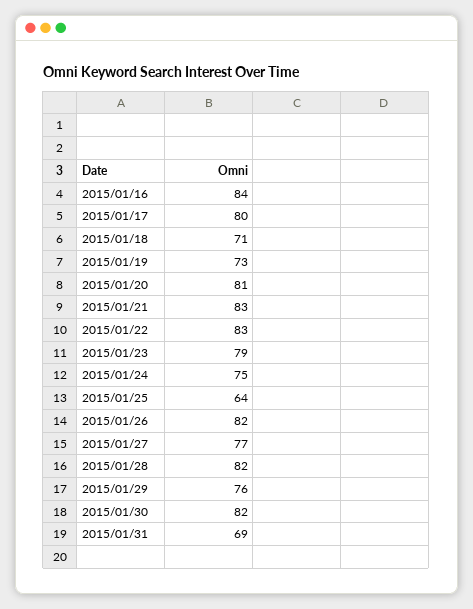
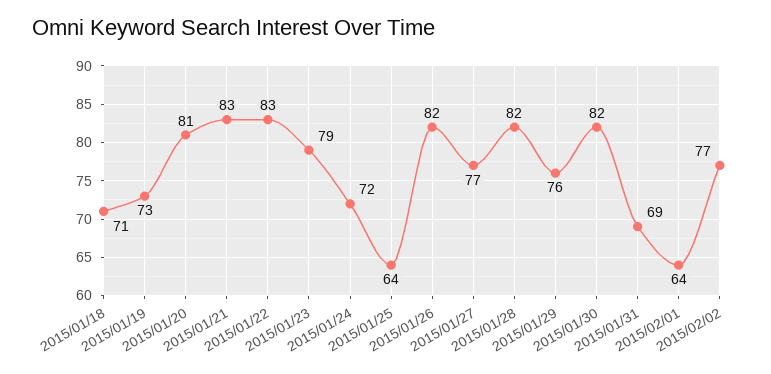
2015/01/16: 84 -> none
2015/01/17: 80 -> none
2015/01/24: 75 -> 72
2015/02/01: none -> 64
2015/02/02: none -> 77

